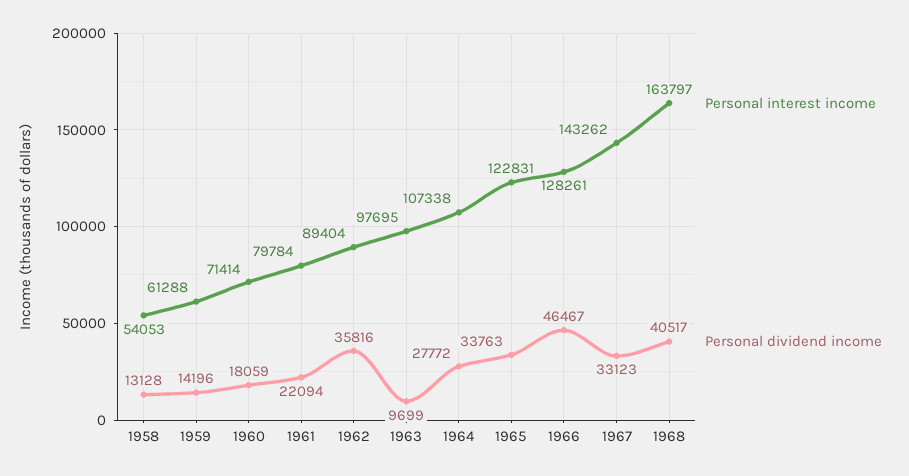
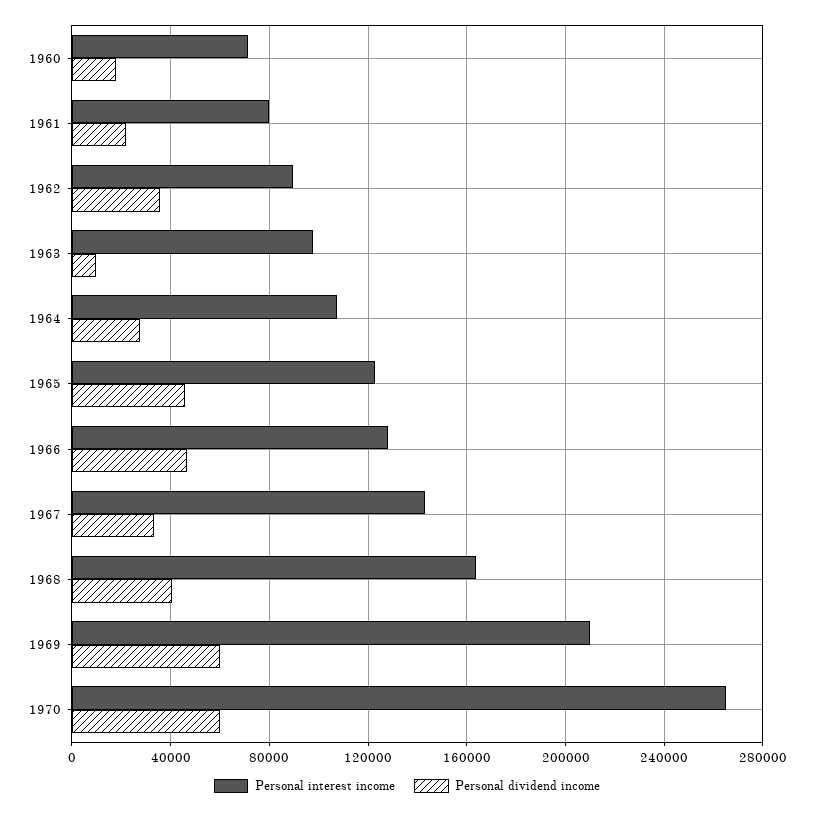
Personal interest income, 1958: 54053 -> none
Personal dividend income, 1958: 13128 -> none
Personal interest income, 1959: 61288 -> none
Personal dividend income, 1959: 14196 -> none
Personal dividend income, 1965: 33763 -> 45000
Personal interest income, 1969: none -> 210000
Personal dividend income, 1969: none -> 60000
Personal interest income, 1970: none -> 265000
Personal dividend income, 1970: none -> 60000

